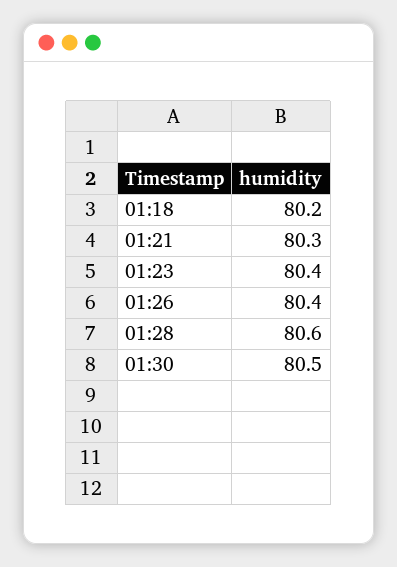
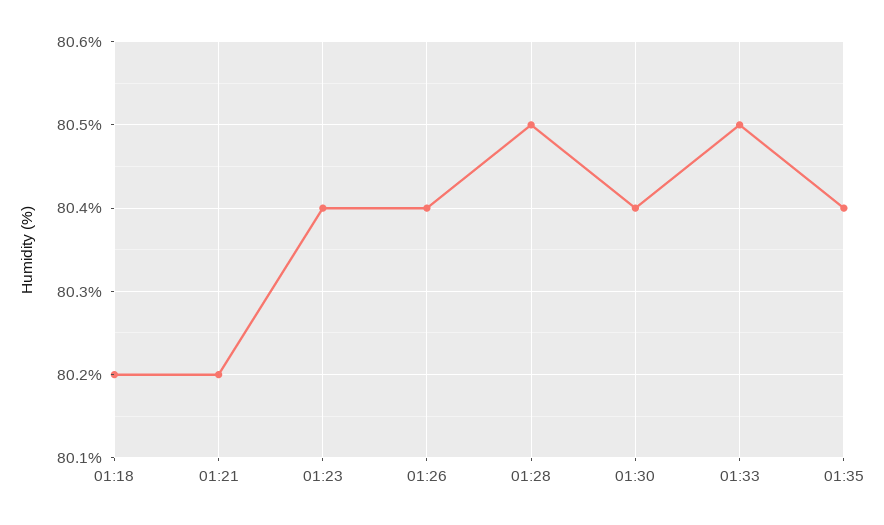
01:21: 80.3 -> 80.2
01:28: 80.6 -> 80.5
01:30: 80.5 -> 80.4
01:33: none -> 80.5
01:35: none -> 80.4

